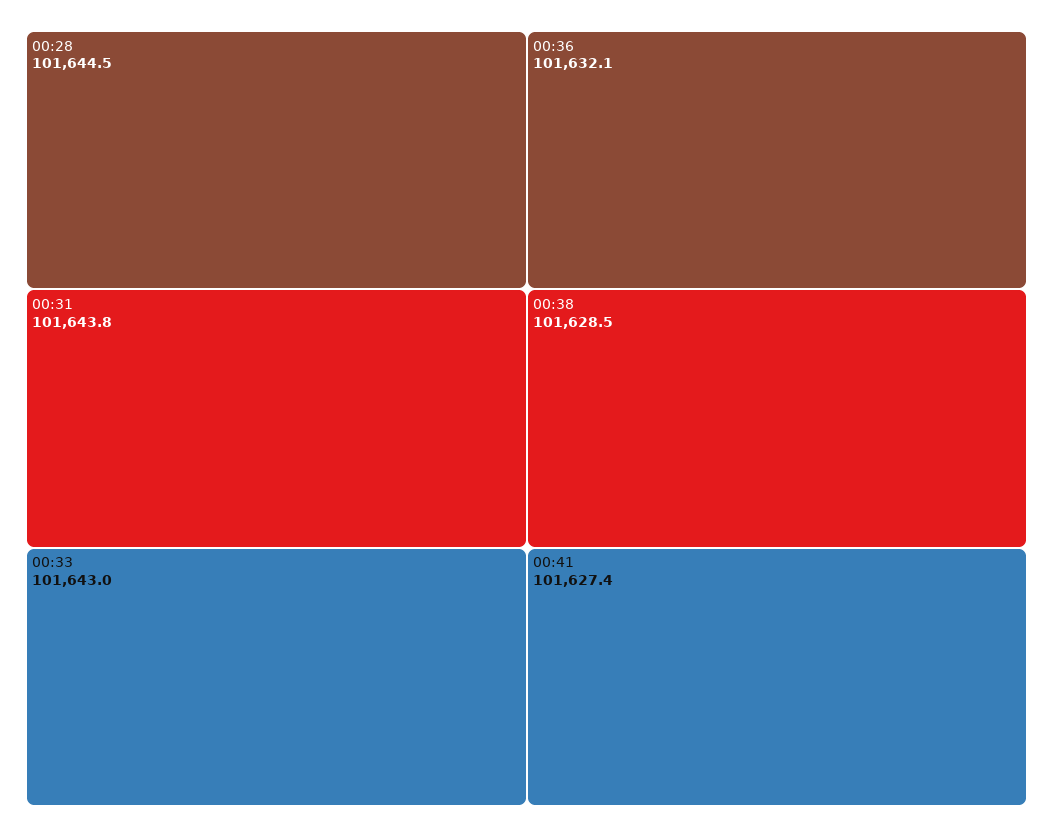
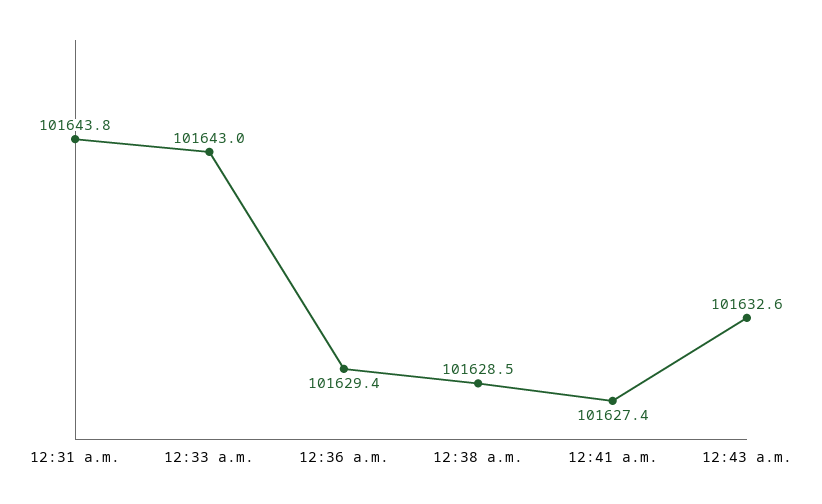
00:28: 101644.5 -> none
00:36: 101632.1 -> 101629.4
12:43 a.m.: none -> 101632.6

